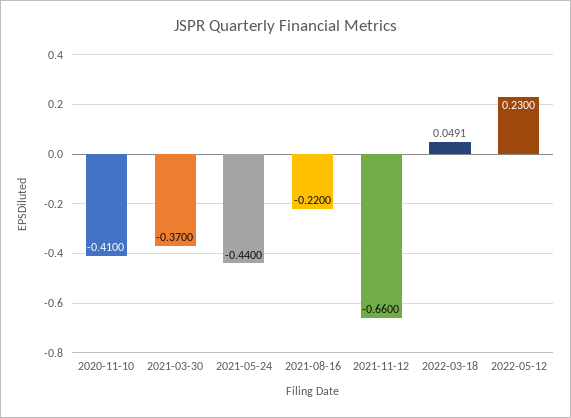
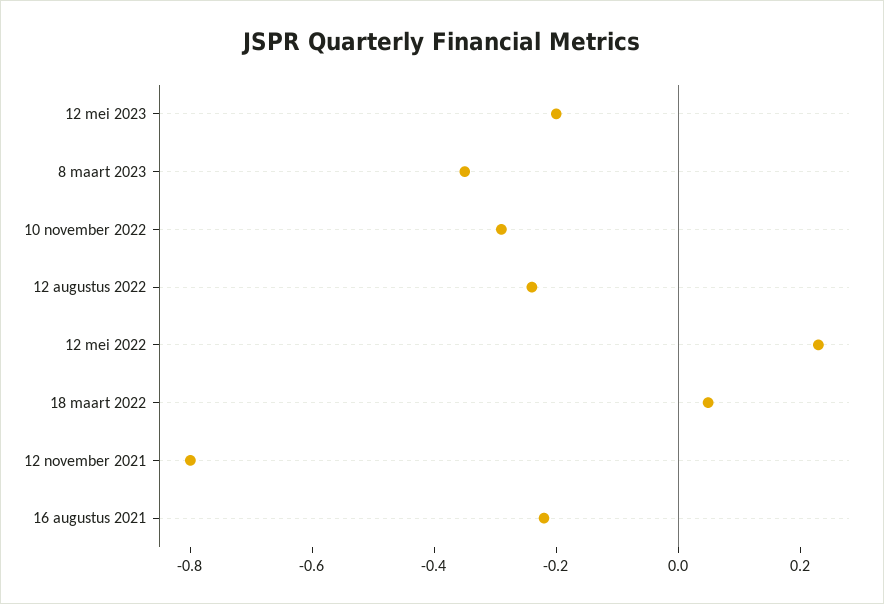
2020-11-10: -0.41 -> none
2021-03-30: -0.37 -> none
2021-05-24: -0.44 -> none
2021-11-12: -0.66 -> -0.8
12 mei 2023: none -> -0.2
8 maart 2023: none -> -0.35
10 november 2022: none -> -0.3
12 augustus 2022: none -> -0.25

